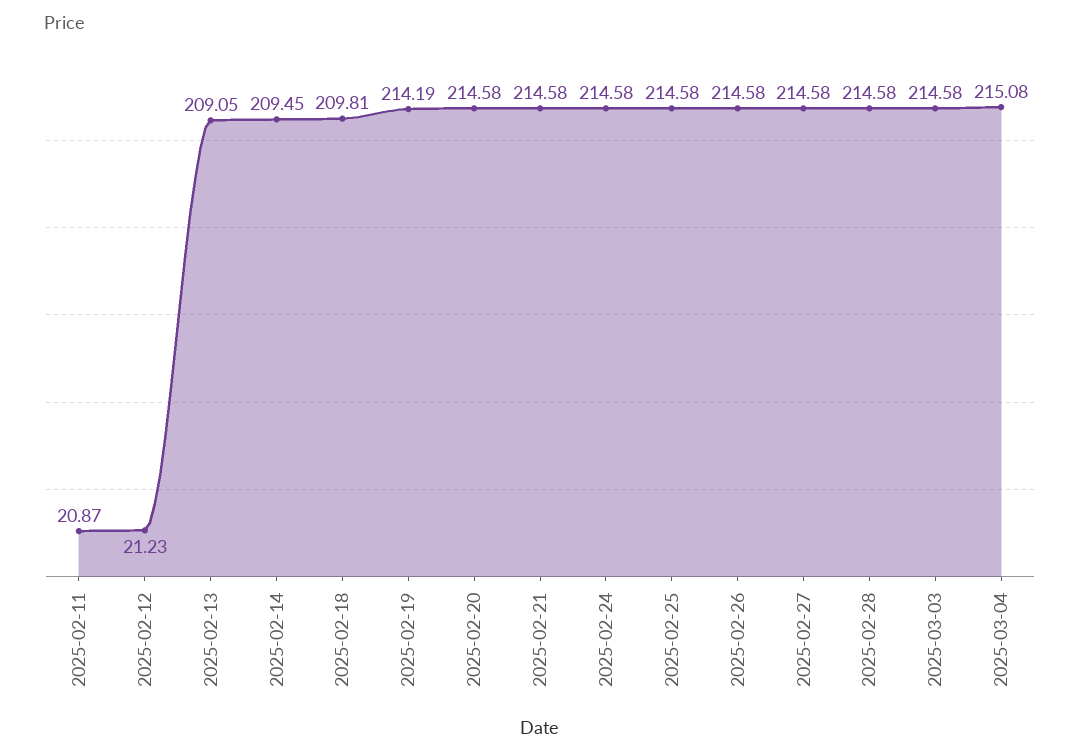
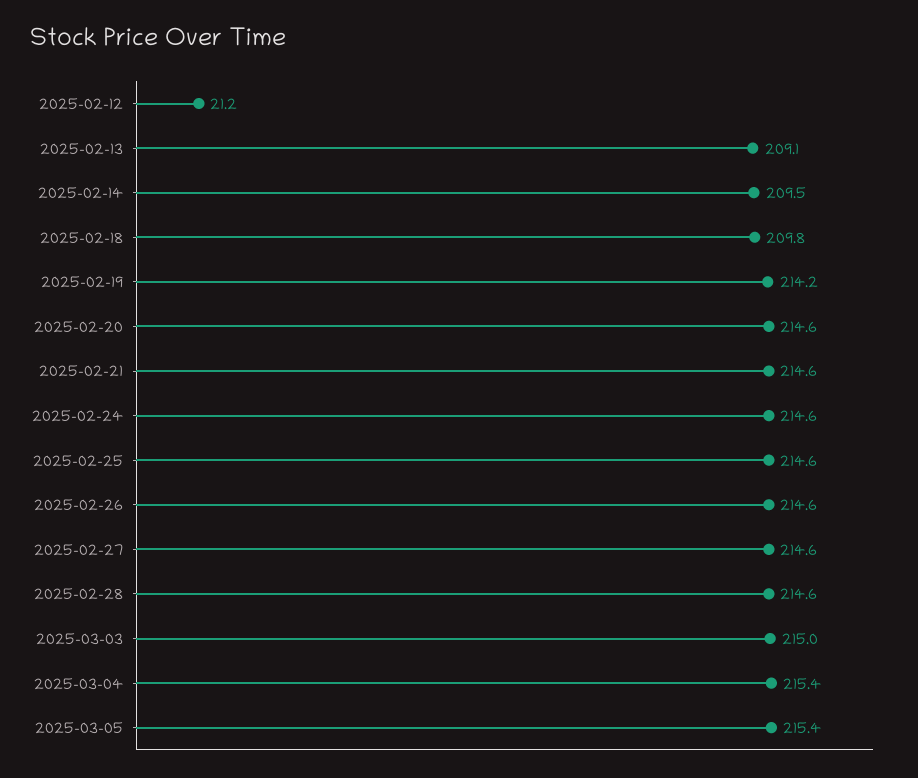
2025-02-11: 20.87 -> none
2025-03-03: 214.58 -> 215
2025-03-04: 215.08 -> 215.4
2025-03-05: none -> 215.4

